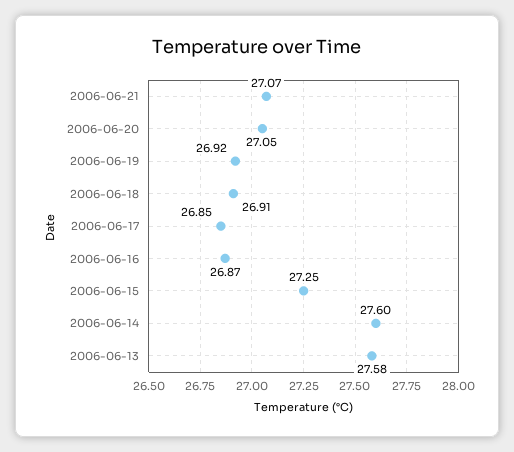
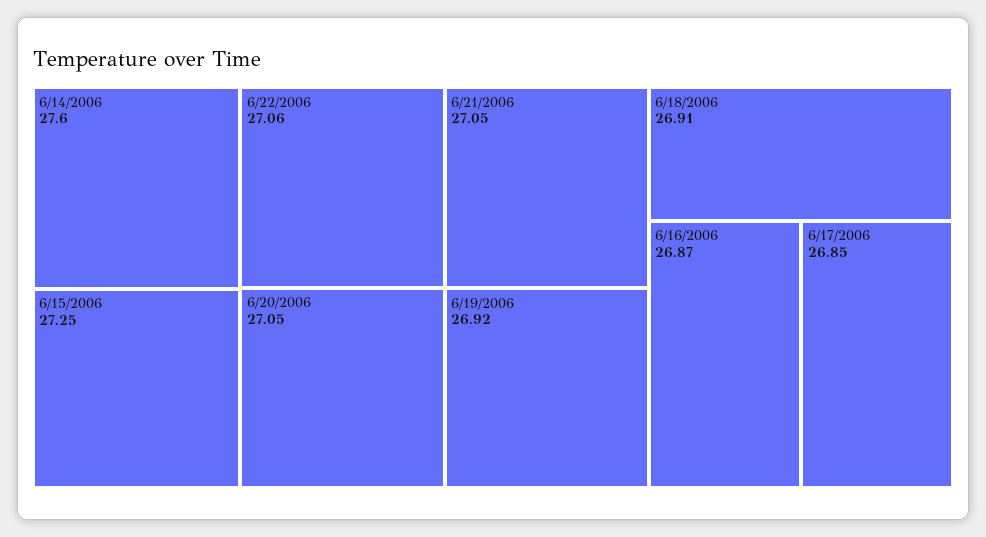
2006-06-21: 27.07 -> 27.05
2006-06-13: 27.58 -> none
6/22/2006: none -> 27.06

